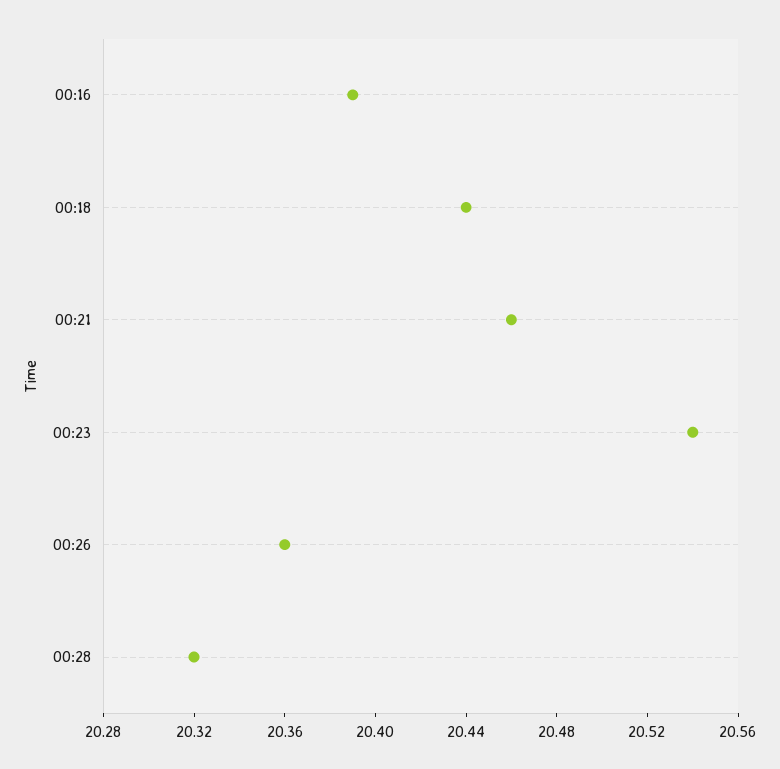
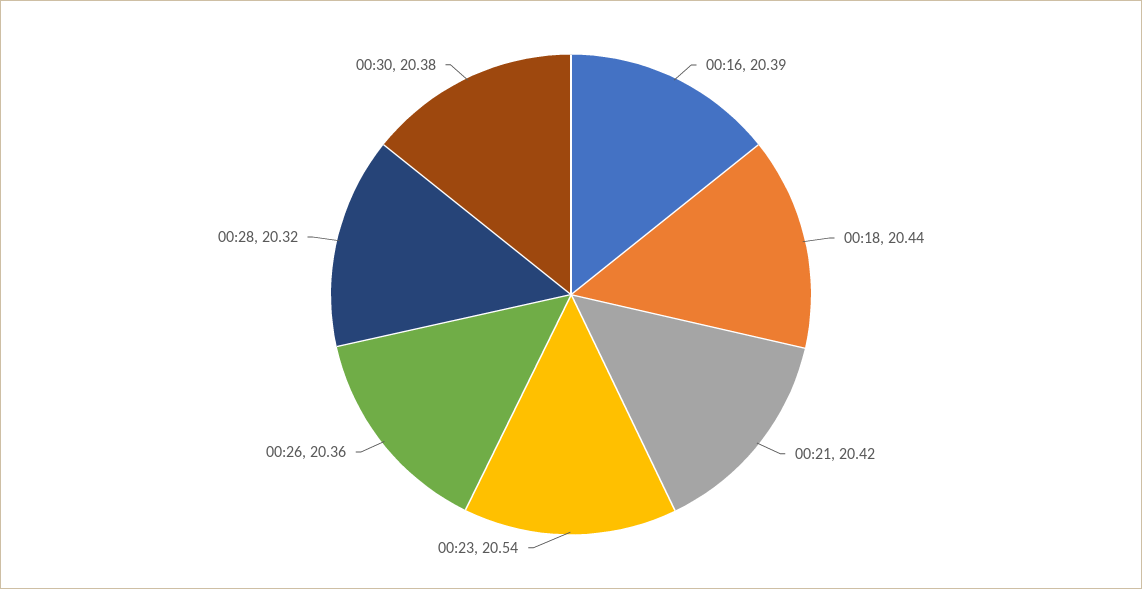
00:21: 20.46 -> 20.42
00:30: none -> 20.38

